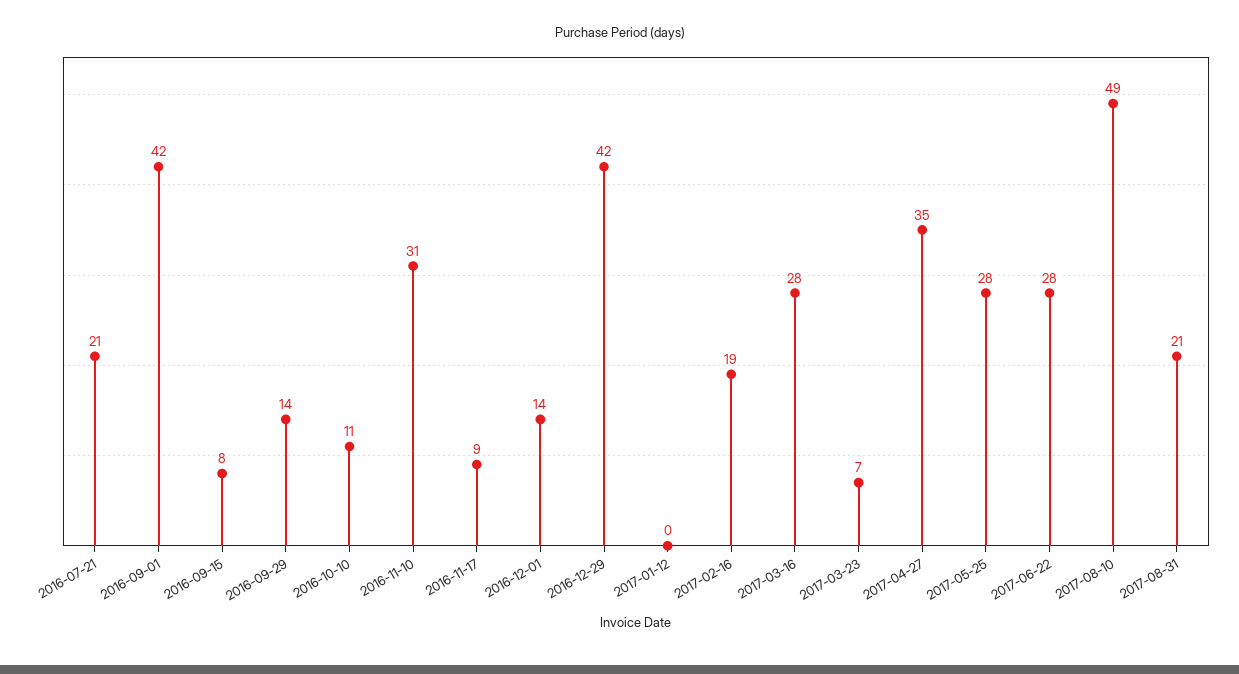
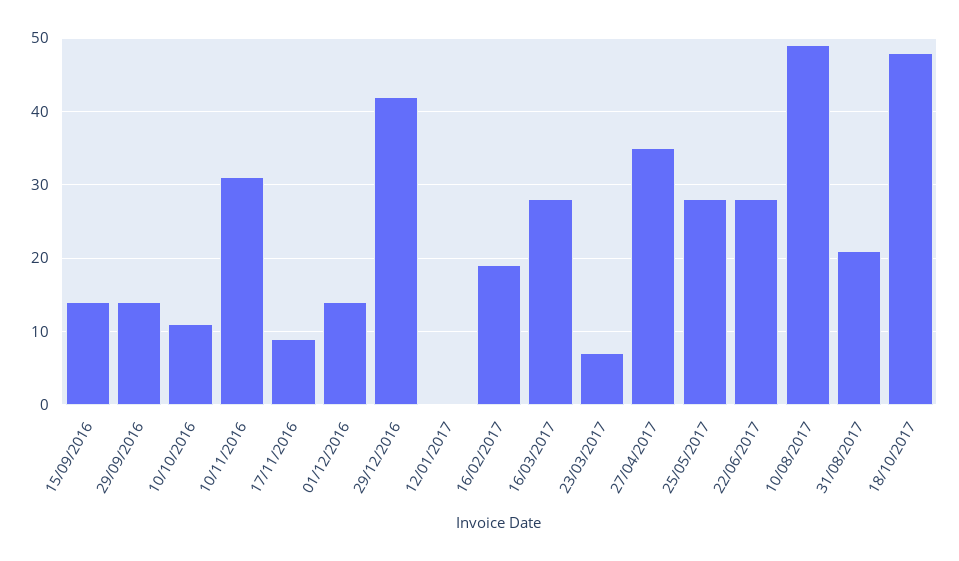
2016-07-21: 21 -> none
2016-09-01: 42 -> none
2016-09-15: 8 -> 14
18/10/2017: none -> 48

